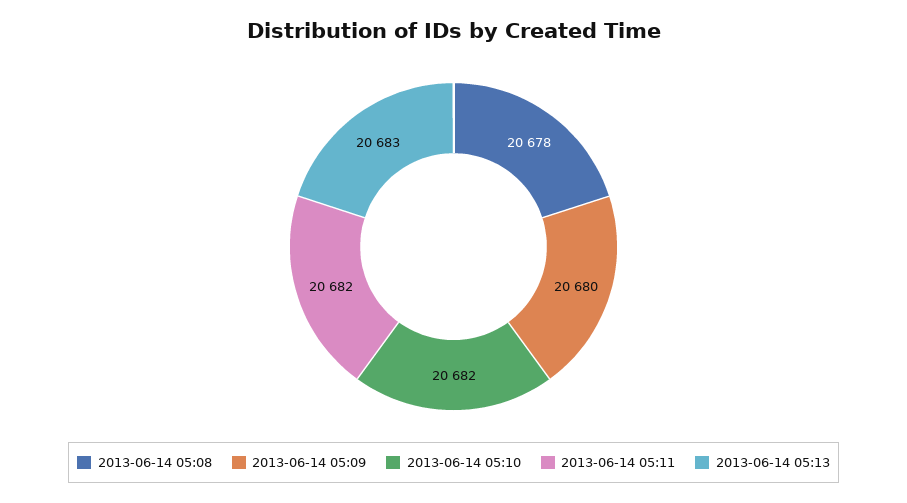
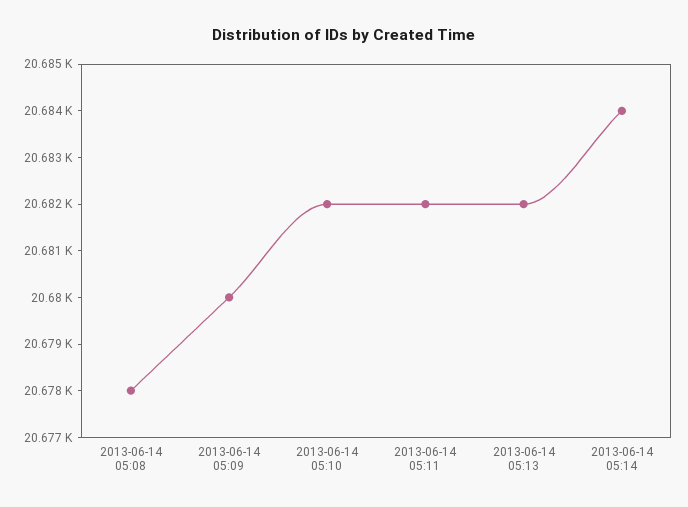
2013-06-14 05:13: 20683 -> 20682
2013-06-14 05:14: none -> 20684

